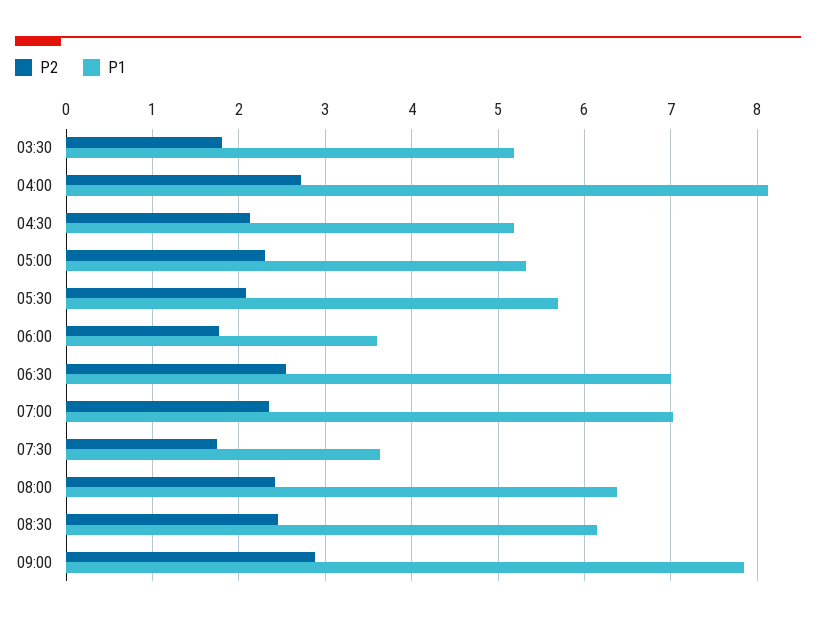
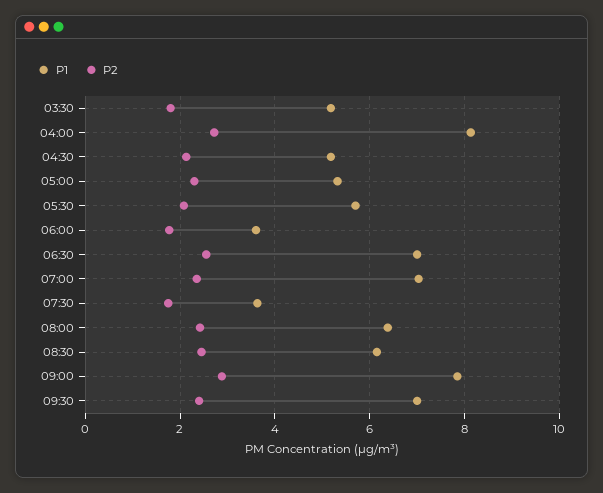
P1, 09:30: none -> 7
P2, 09:30: none -> 2.4

